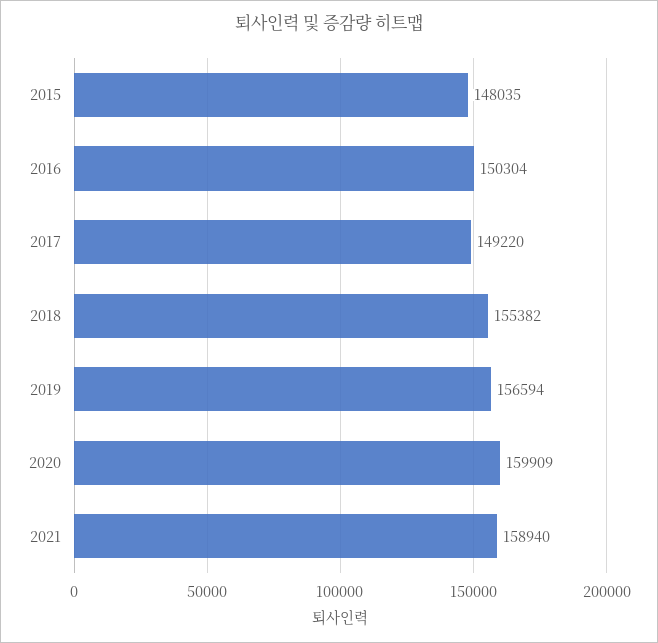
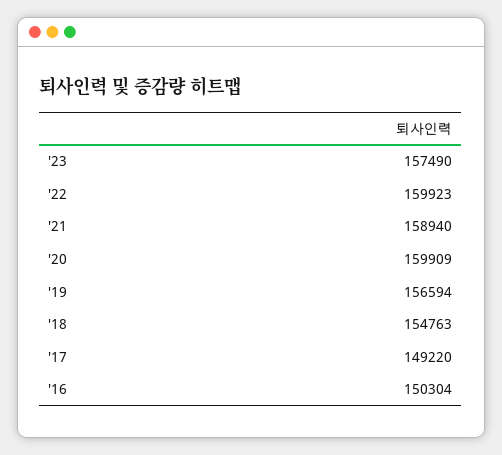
2015: 148035 -> none
2018: 155382 -> 154763
'23: none -> 157490
'22: none -> 159923

